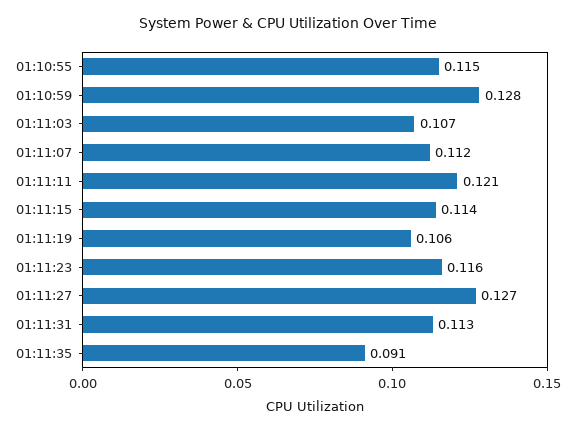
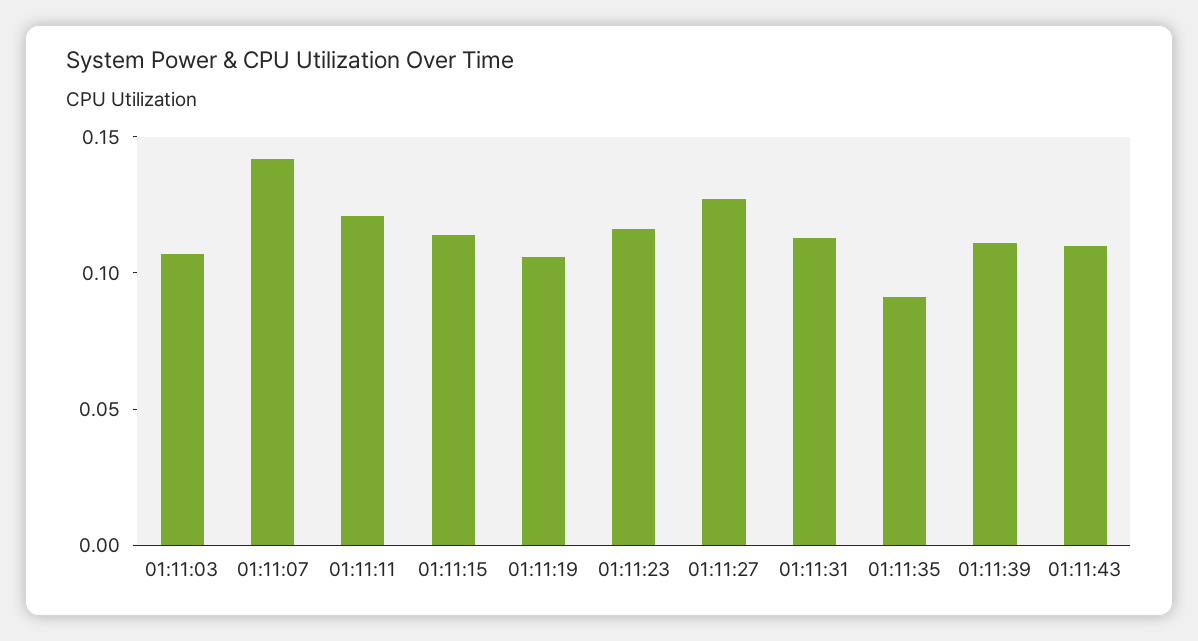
01:10:55: 0.115 -> none
01:10:59: 0.128 -> none
01:11:07: 0.112 -> 0.14
01:11:39: none -> 0.11
01:11:43: none -> 0.11

